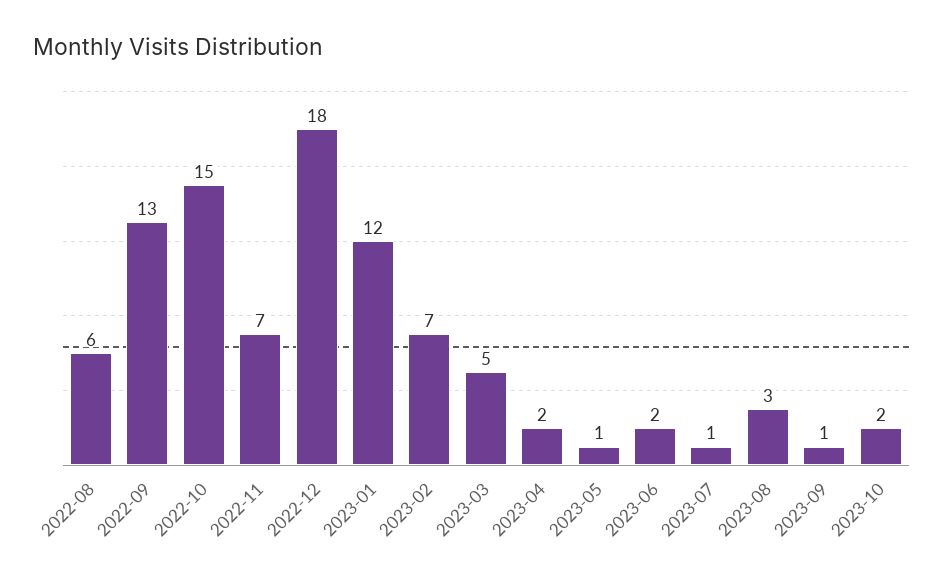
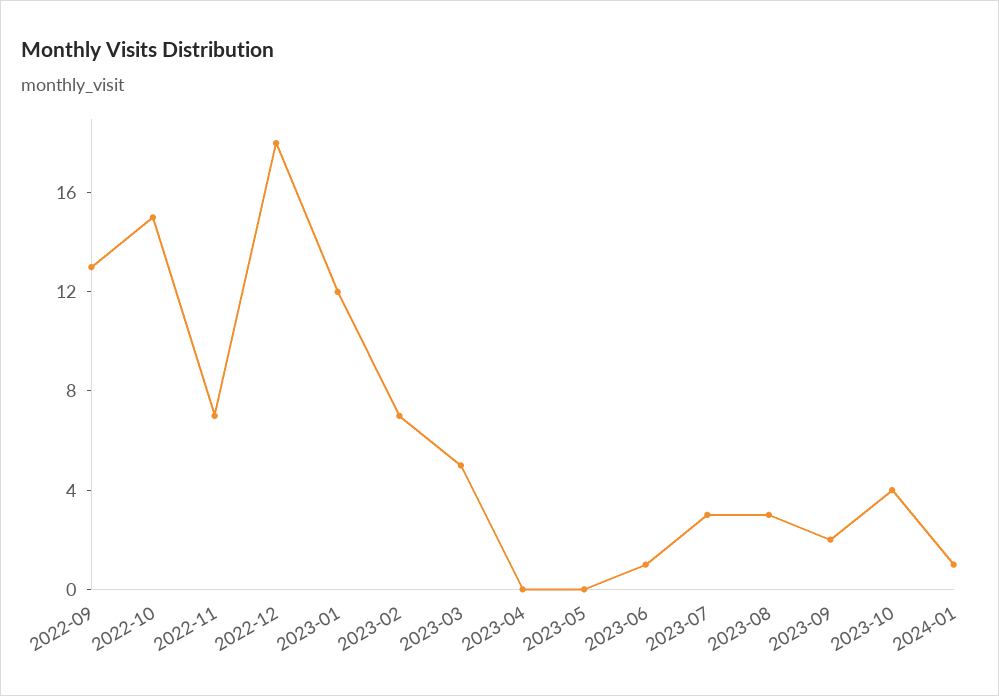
2022-08: 6 -> none
2023-04: 2 -> 0
2023-05: 1 -> 0
2023-06: 2 -> 1
2023-07: 1 -> 3
2023-09: 1 -> 2
2023-10: 2 -> 4
2024-01: none -> 1

